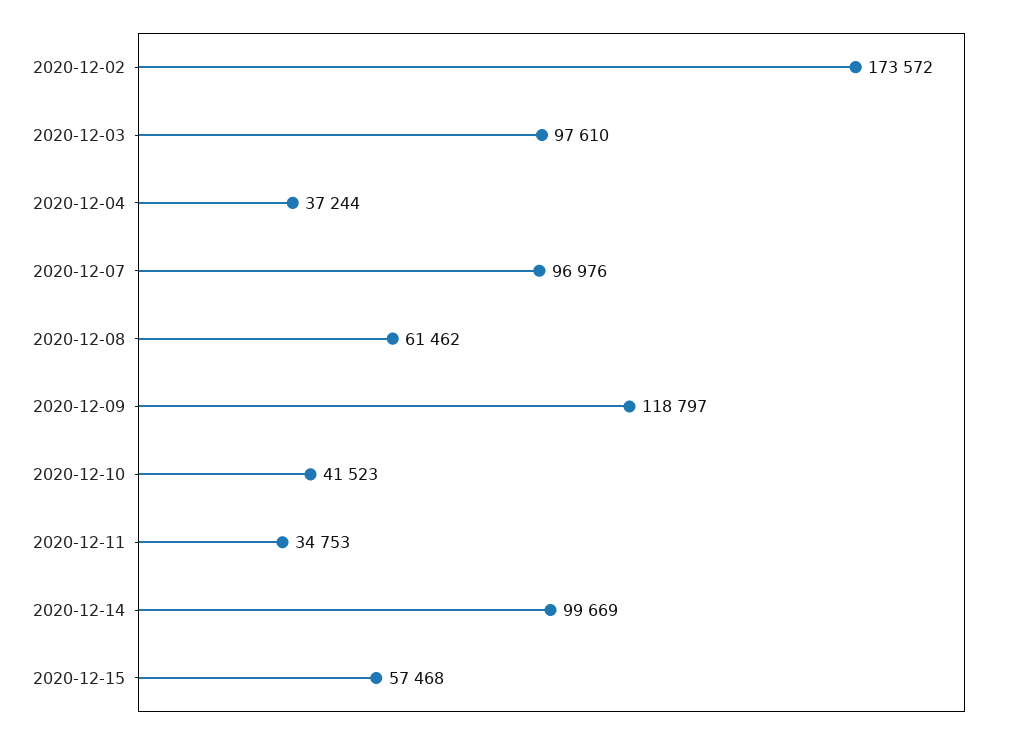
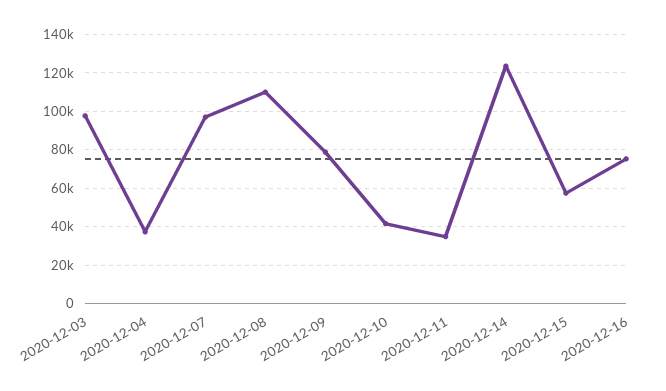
2020-12-02: 173572 -> none
2020-12-08: 61462 -> 110000
2020-12-09: 118797 -> 80000
2020-12-14: 99669 -> 125000
2020-12-16: none -> 75000

